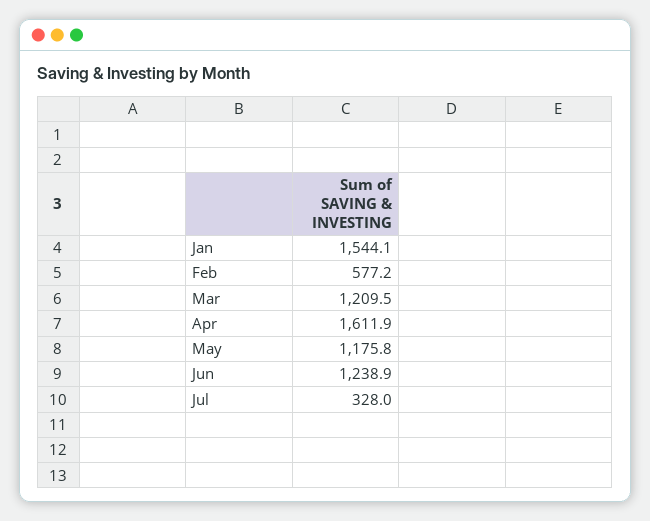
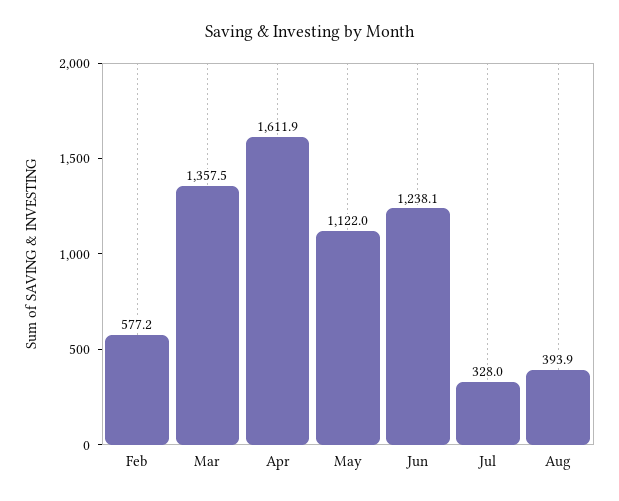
Jan: 1544.1 -> none
Mar: 1209.5 -> 1357.5
May: 1175.8 -> 1122
Jun: 1238.9 -> 1238.1
Aug: none -> 393.9

